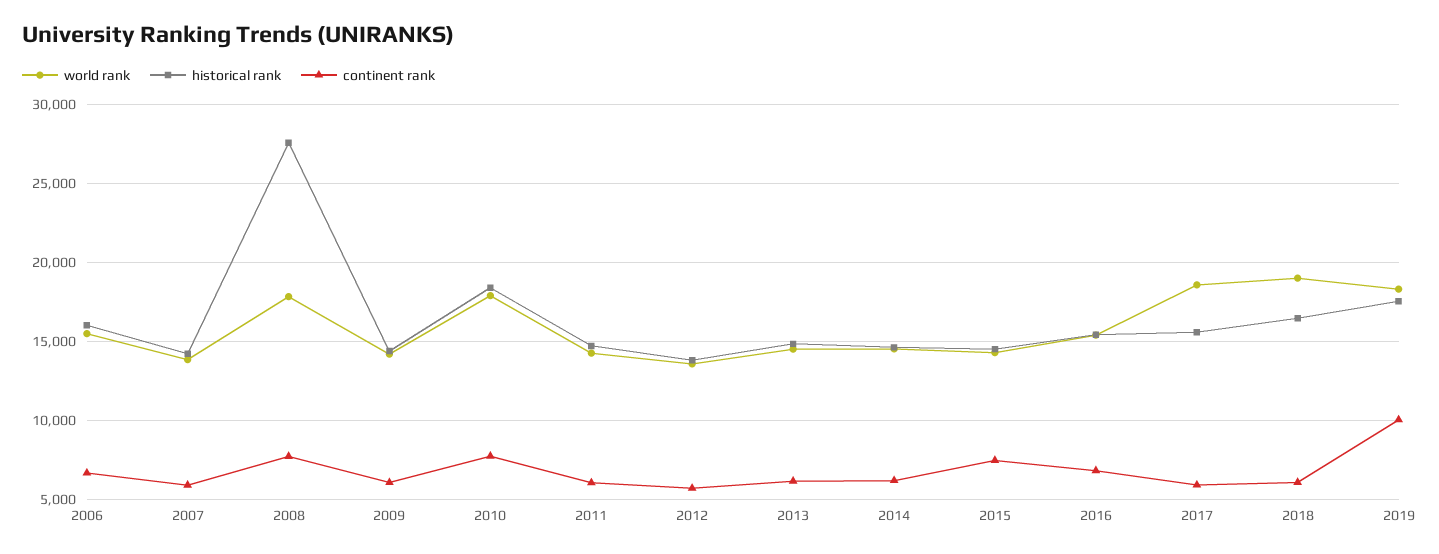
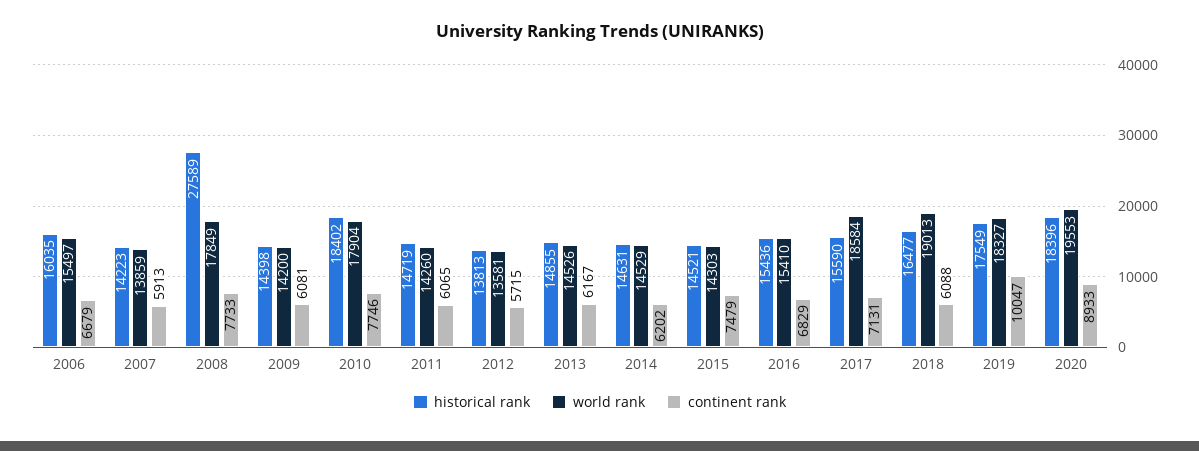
continent rank, 2017: 6000 -> 7131
historical rank, 2020: none -> 18396
world rank, 2020: none -> 19553
continent rank, 2020: none -> 8933

